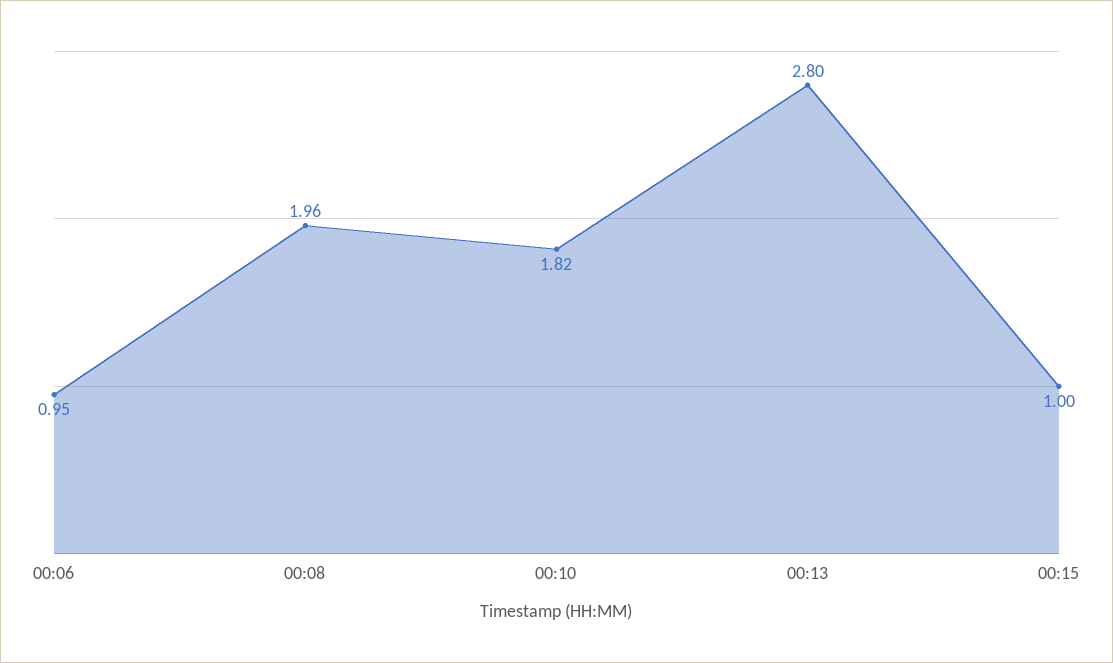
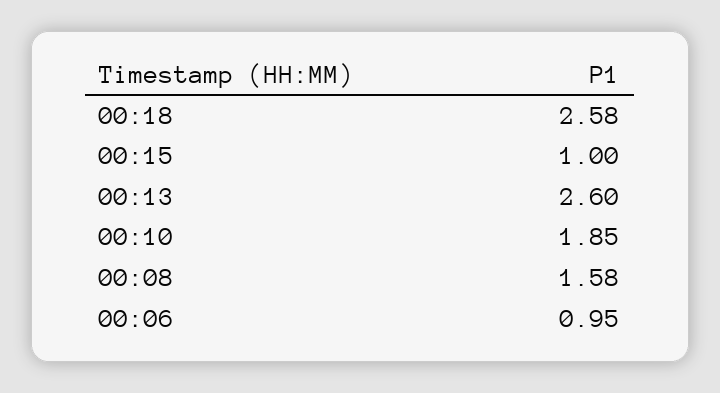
00:08: 1.96 -> 1.58
00:10: 1.82 -> 1.85
00:13: 2.8 -> 2.6
00:18: none -> 2.58

